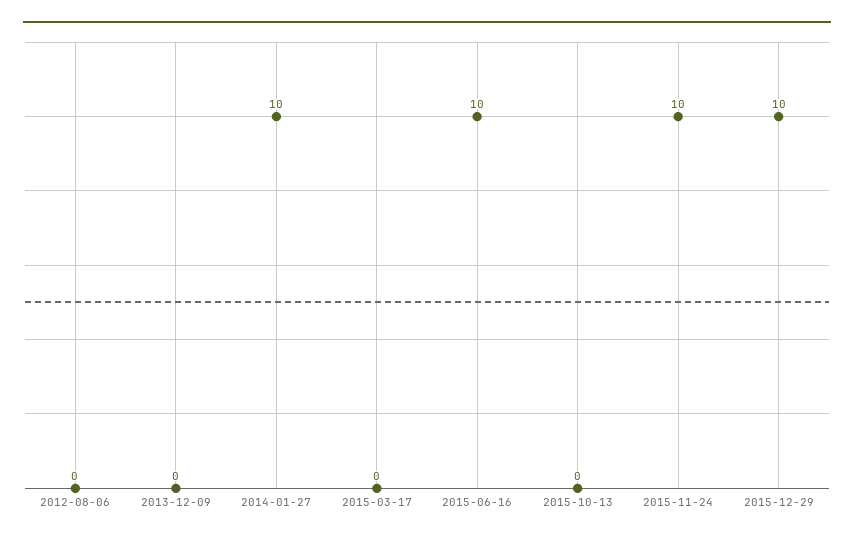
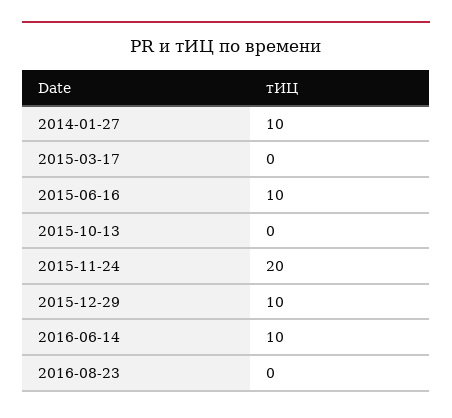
2012-08-06: 0 -> none
2013-12-09: 0 -> none
2015-11-24: 10 -> 20
2016-06-14: none -> 10
2016-08-23: none -> 0

